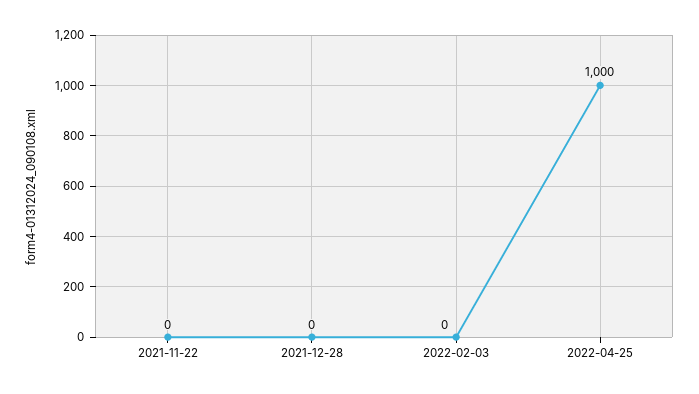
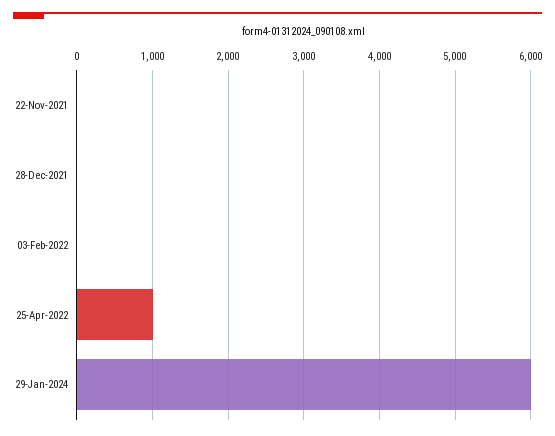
29-Jan-2024: none -> 6000

